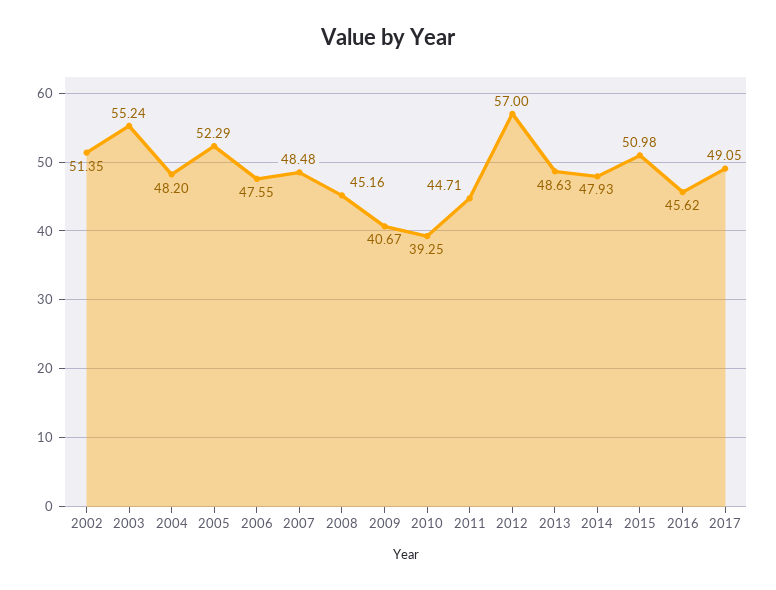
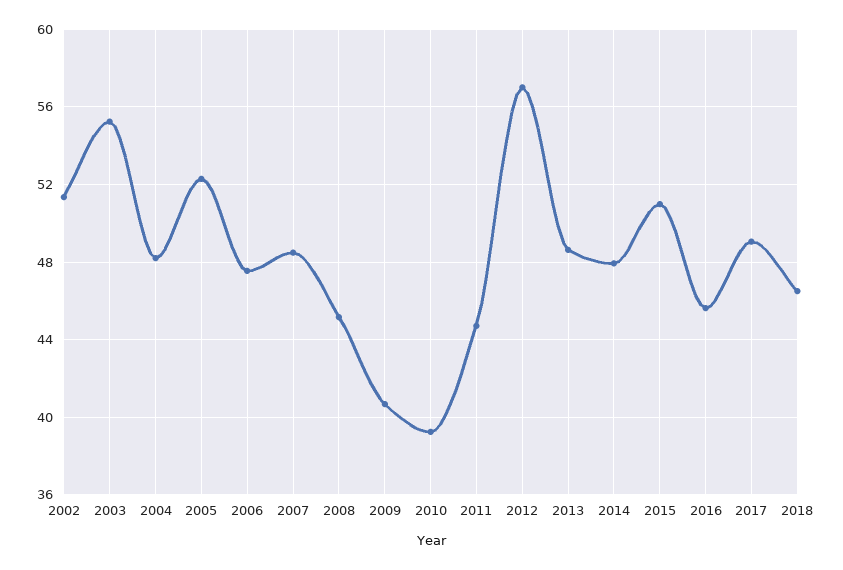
2018: none -> 46.5

